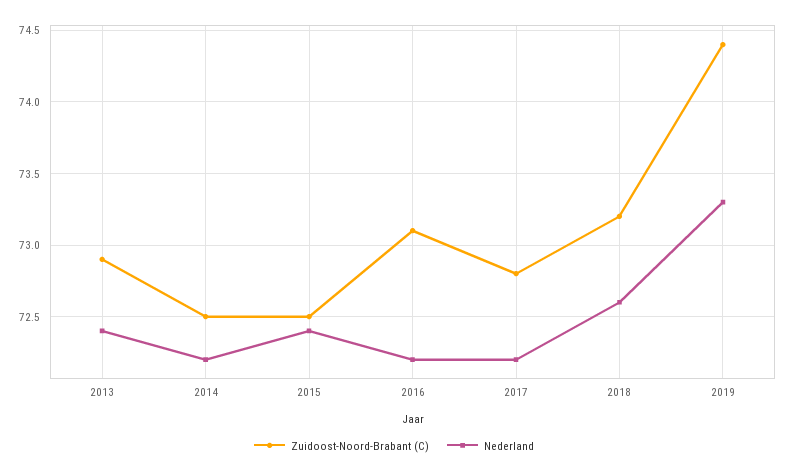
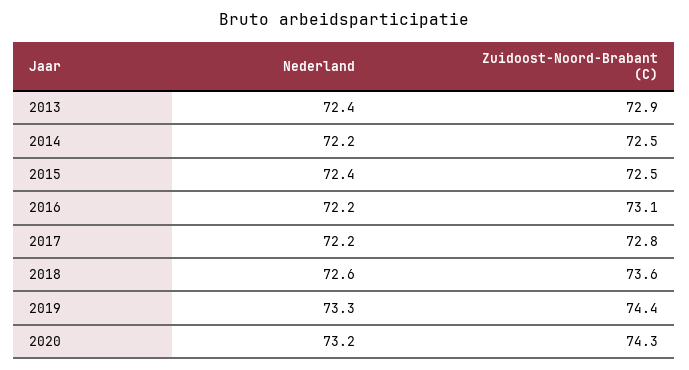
Zuidoost-Noord-Brabant (C), 2018: 73.2 -> 73.6
Nederland, 2020: none -> 73.2
Zuidoost-Noord-Brabant (C), 2020: none -> 74.3

